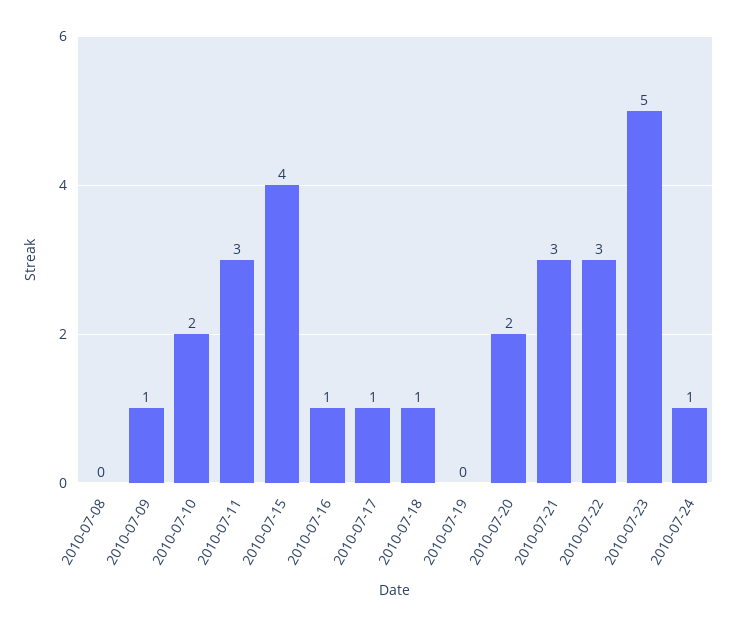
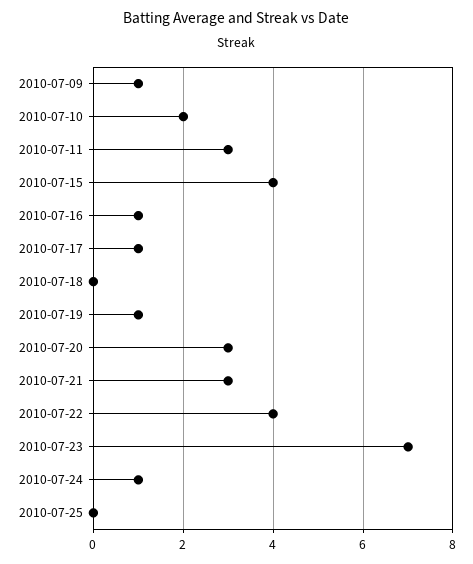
2010-07-08: 0 -> none
2010-07-18: 1 -> 0
2010-07-19: 0 -> 1
2010-07-20: 2 -> 3
2010-07-22: 3 -> 4
2010-07-23: 5 -> 7
2010-07-25: none -> 0

